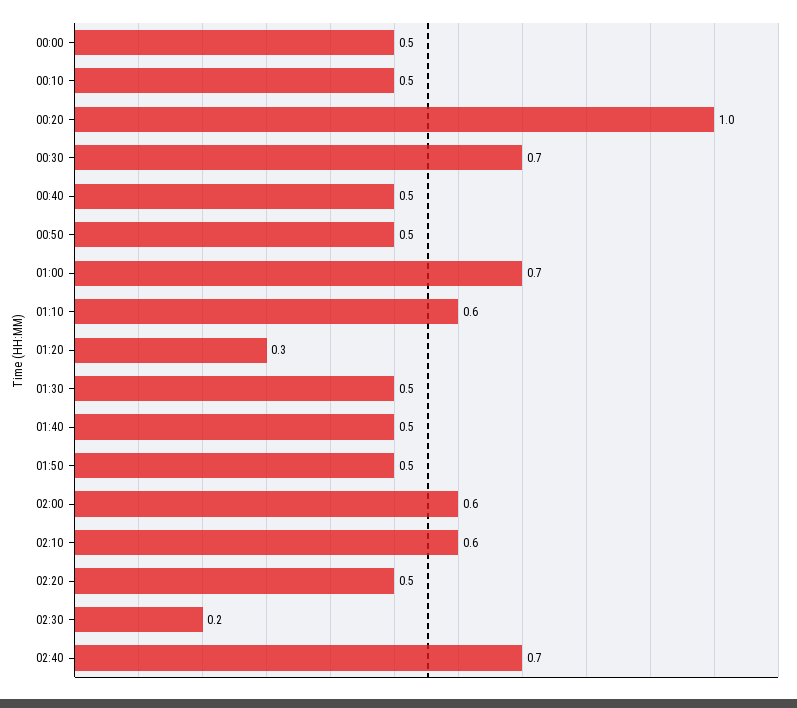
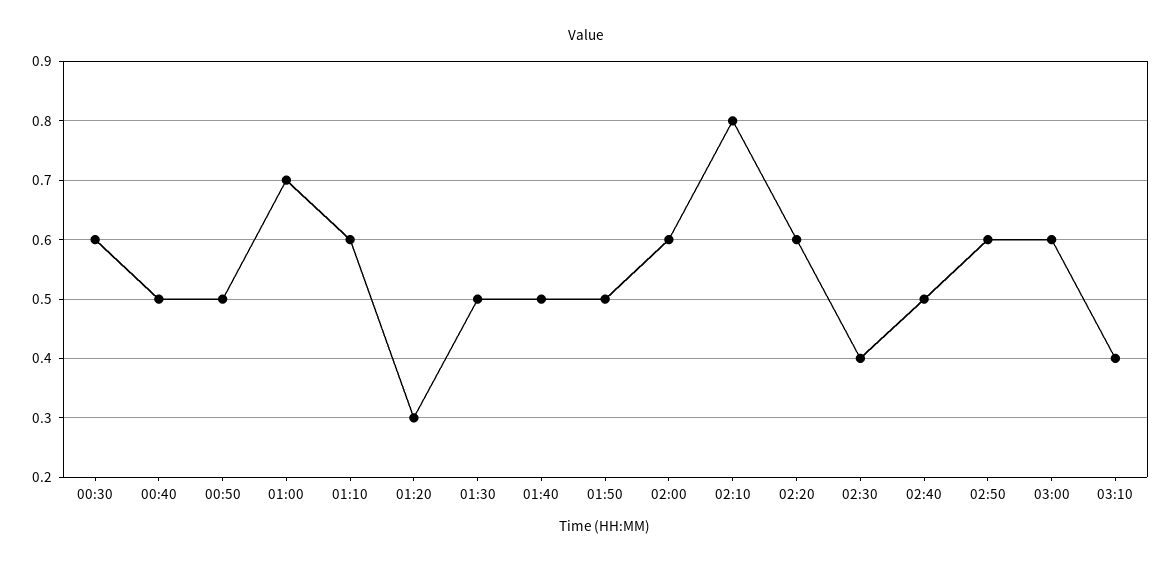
00:00: 0.5 -> none
00:10: 0.5 -> none
00:20: 1 -> none
00:30: 0.7 -> 0.6
02:10: 0.6 -> 0.8
02:20: 0.5 -> 0.6
02:30: 0.2 -> 0.4
02:40: 0.7 -> 0.5
02:50: none -> 0.6
03:00: none -> 0.6
03:10: none -> 0.4

